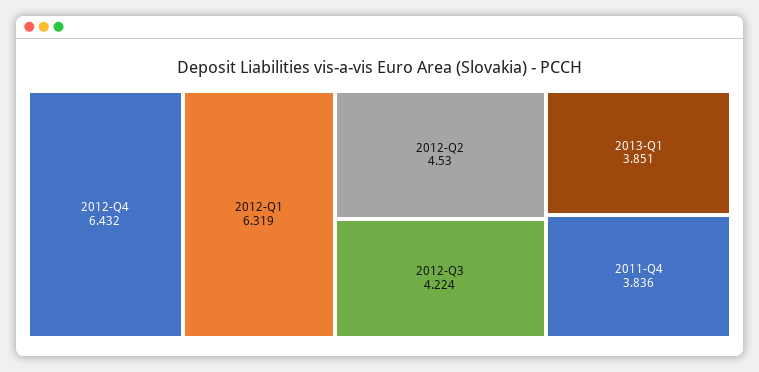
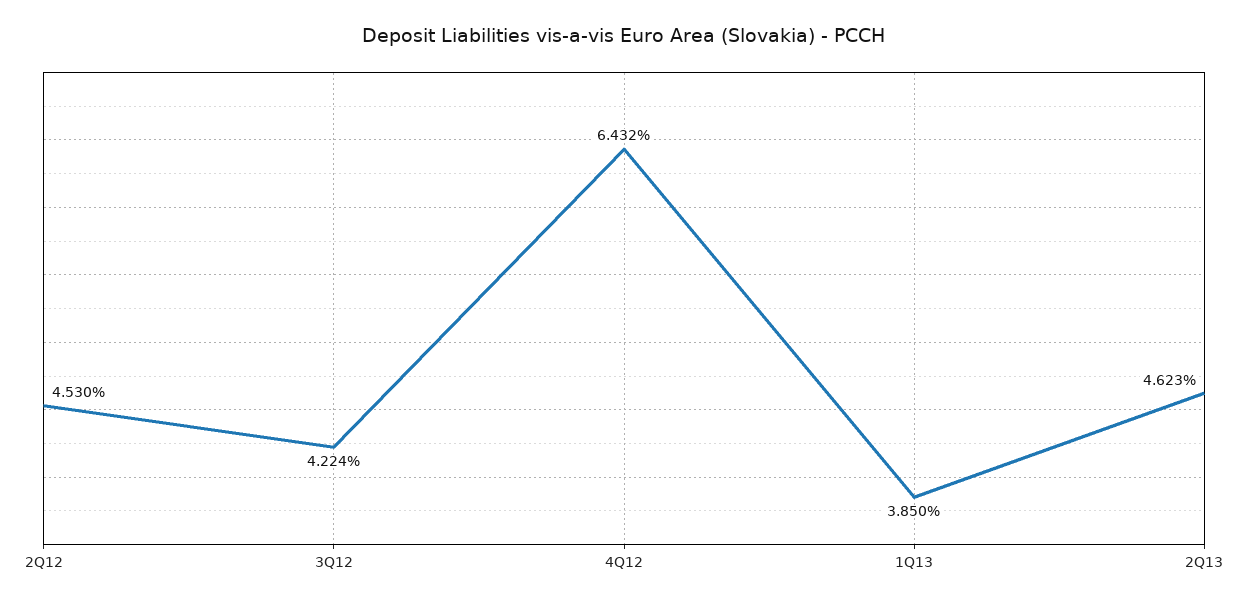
2012-Q1: 6.319 -> none
2013-Q1: 3.851 -> 3.85
2011-Q4: 3.836 -> none
2Q13: none -> 4.623

